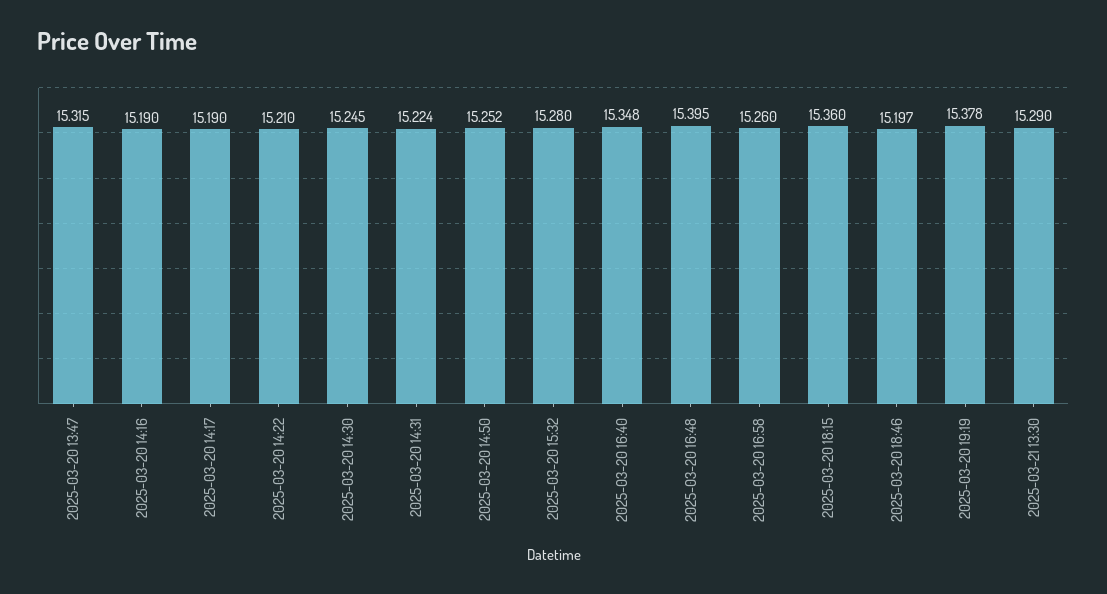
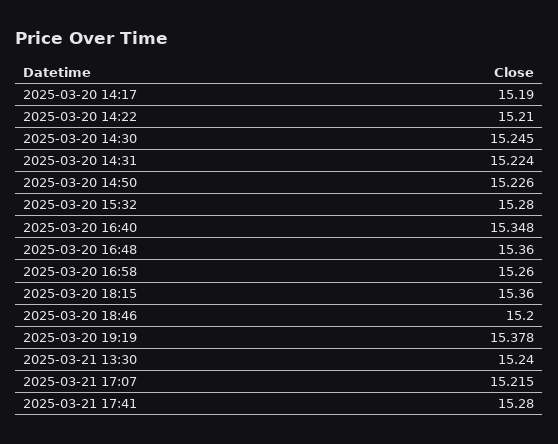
2025-03-20 13:47: 15.315 -> none
2025-03-20 14:16: 15.19 -> none
2025-03-20 14:50: 15.252 -> 15.226
2025-03-20 16:48: 15.395 -> 15.36
2025-03-20 18:46: 15.197 -> 15.2
2025-03-21 13:30: 15.29 -> 15.24
2025-03-21 17:07: none -> 15.215
2025-03-21 17:41: none -> 15.28

